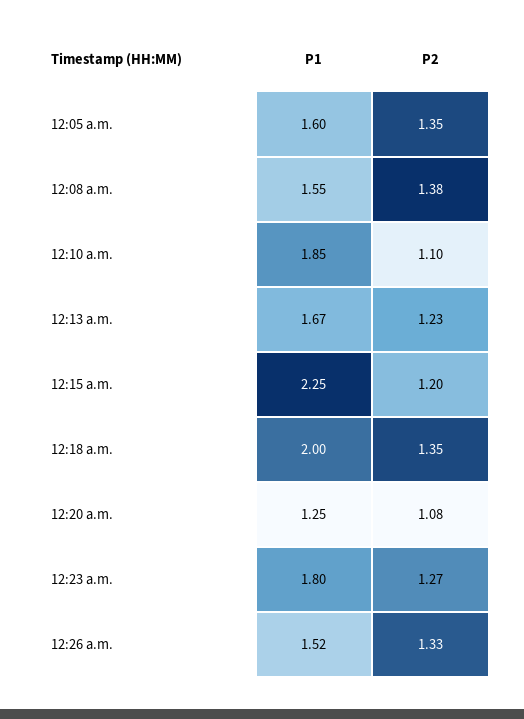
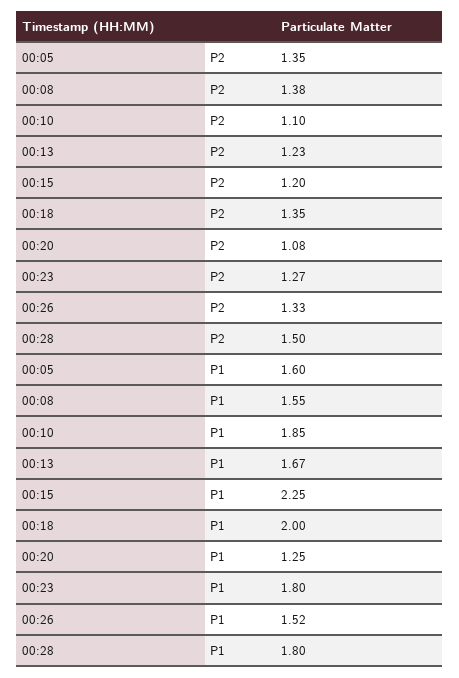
P2, 00:28: none -> 1.5
P1, 00:28: none -> 1.8

